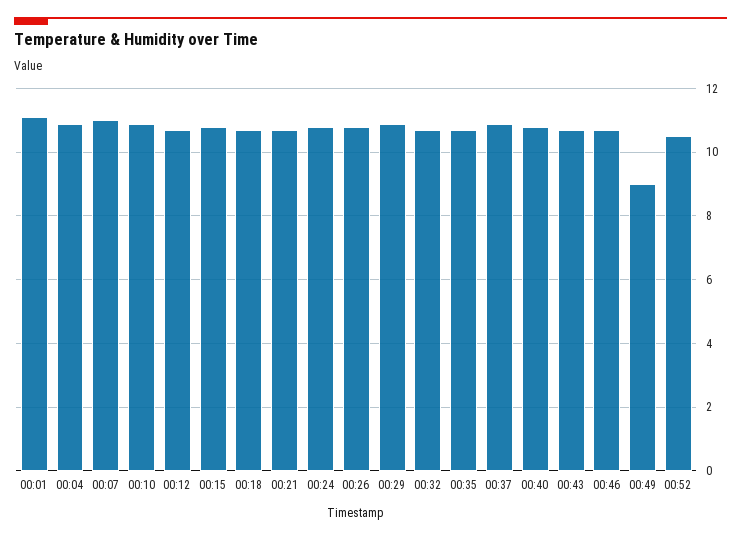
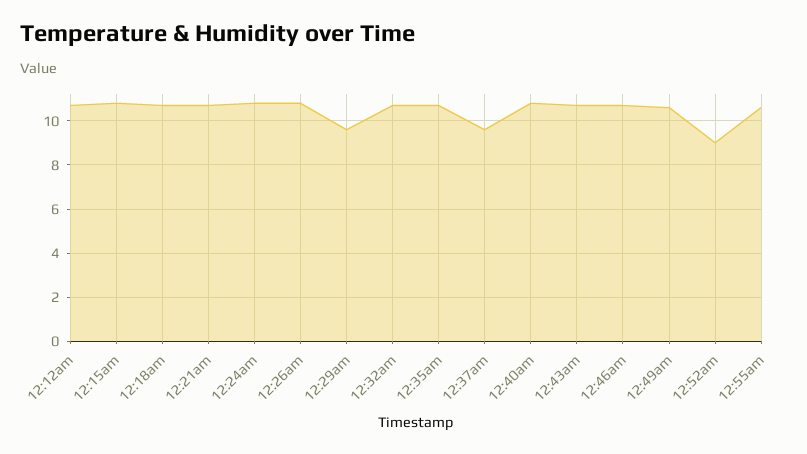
00:01: 11 -> none
00:04: 11 -> none
00:07: 11 -> none
00:10: 11 -> none
00:29: 11 -> 9.5
00:37: 11 -> 9.5
00:49: 9 -> 10.5
00:52: 10.5 -> 9
12:55am: none -> 10.5

